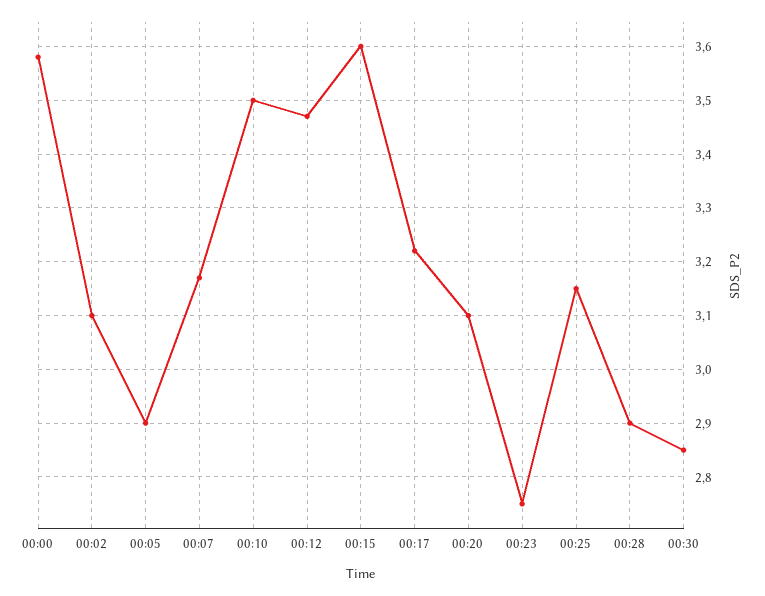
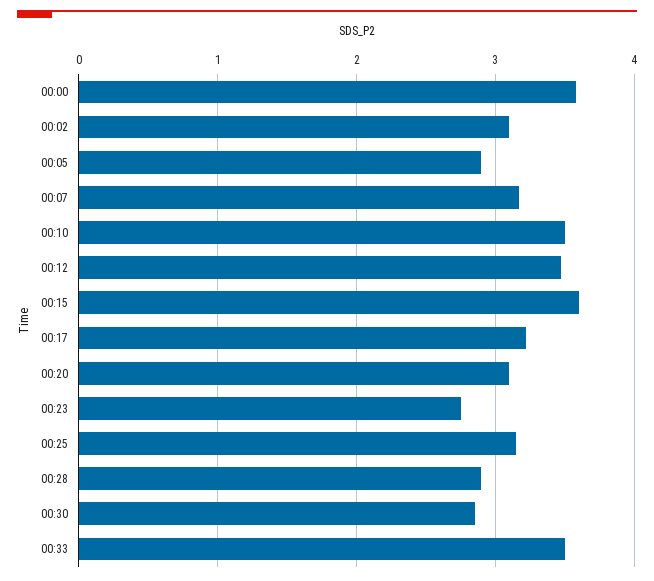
00:33: none -> 3.5

